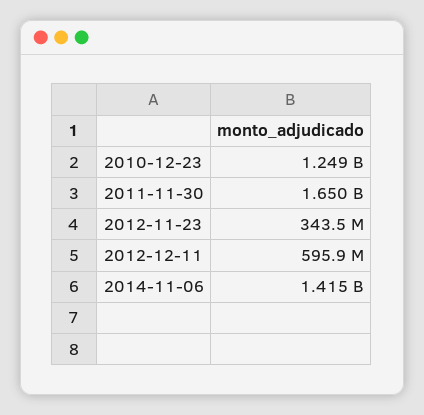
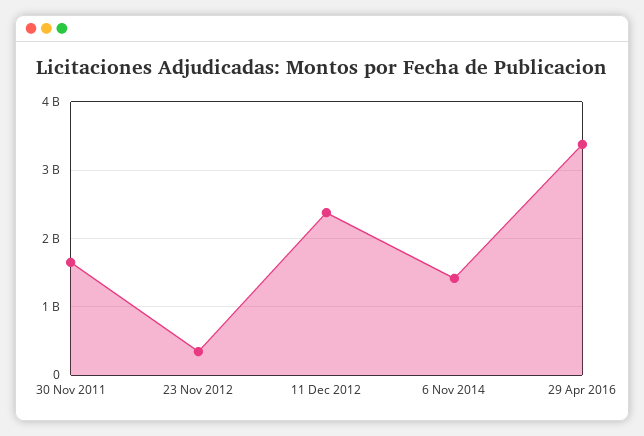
2010-12-23: 1249000000 -> none
2012-12-11: 595900000 -> 2400000000
29 Apr 2016: none -> 3400000000

